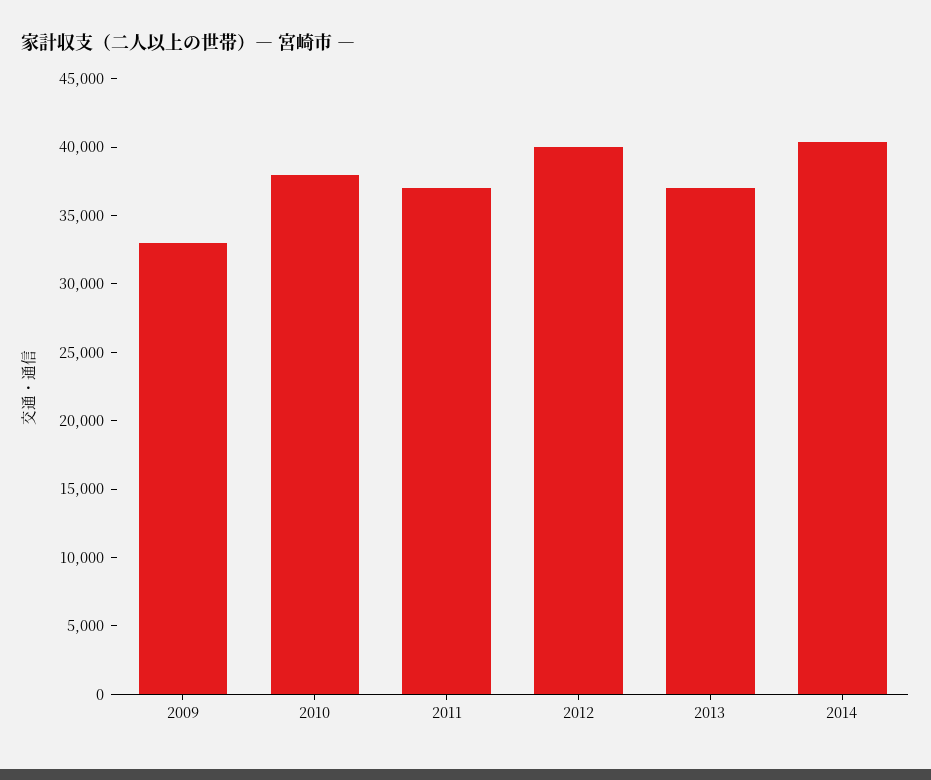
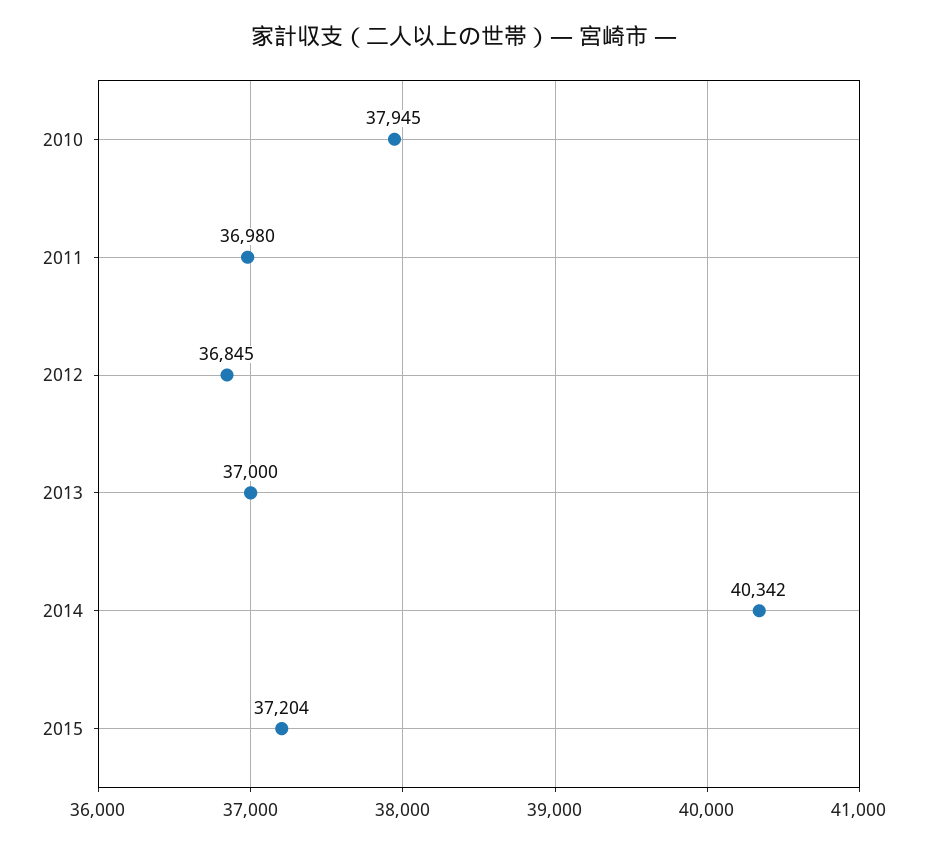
2009: 33000 -> none
2012: 40000 -> 36845
2015: none -> 37204

